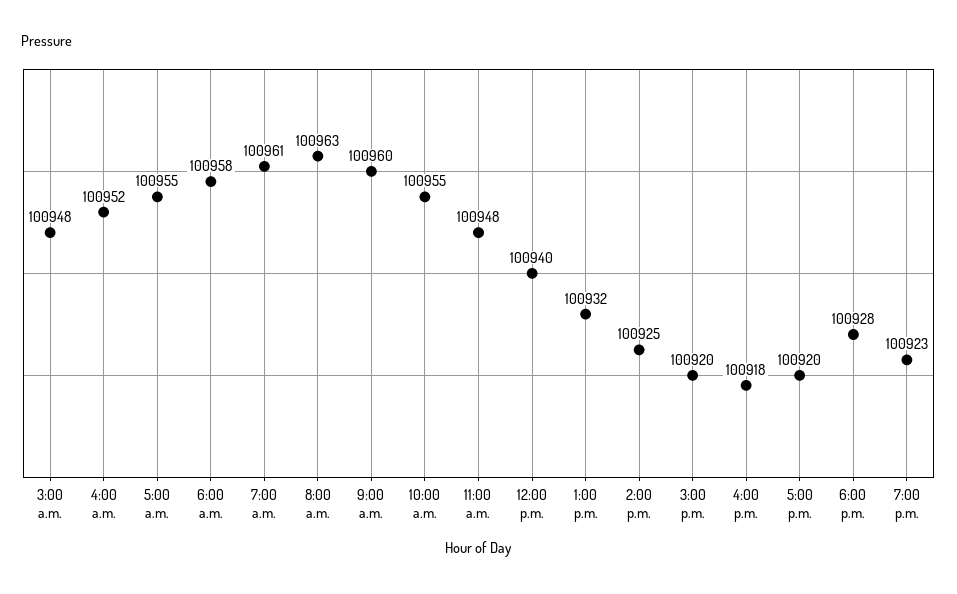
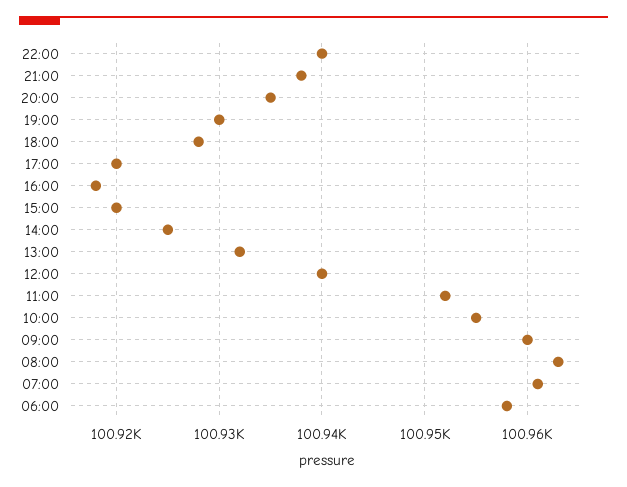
3:00 a.m.: 100948 -> none
4:00 a.m.: 100952 -> none
5:00 a.m.: 100955 -> none
11:00 a.m.: 100948 -> 100952
7:00 p.m.: 100923 -> 100930
22:00: none -> 100940
21:00: none -> 100938
20:00: none -> 100935

